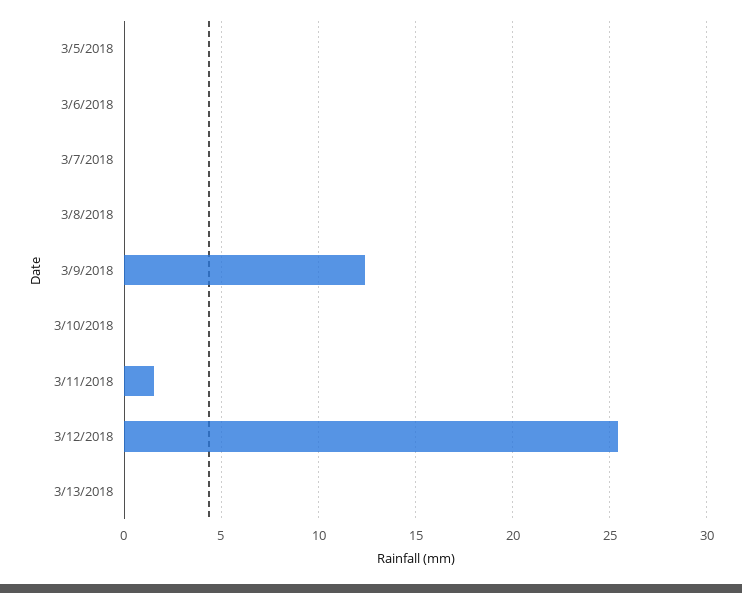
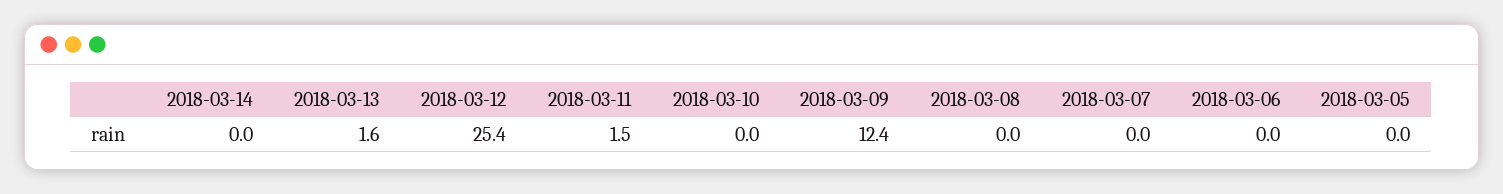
3/13/2018: 0 -> 1.6
2018-03-14: none -> 0

